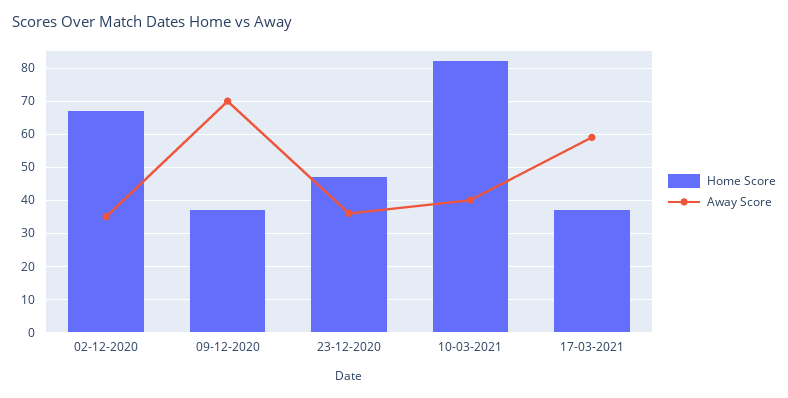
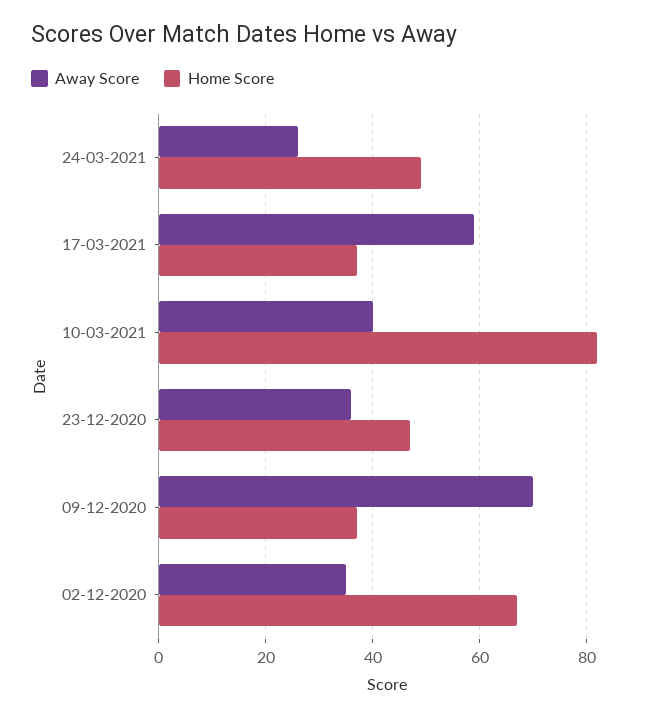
Away Score, 24-03-2021: none -> 25
Home Score, 24-03-2021: none -> 50

